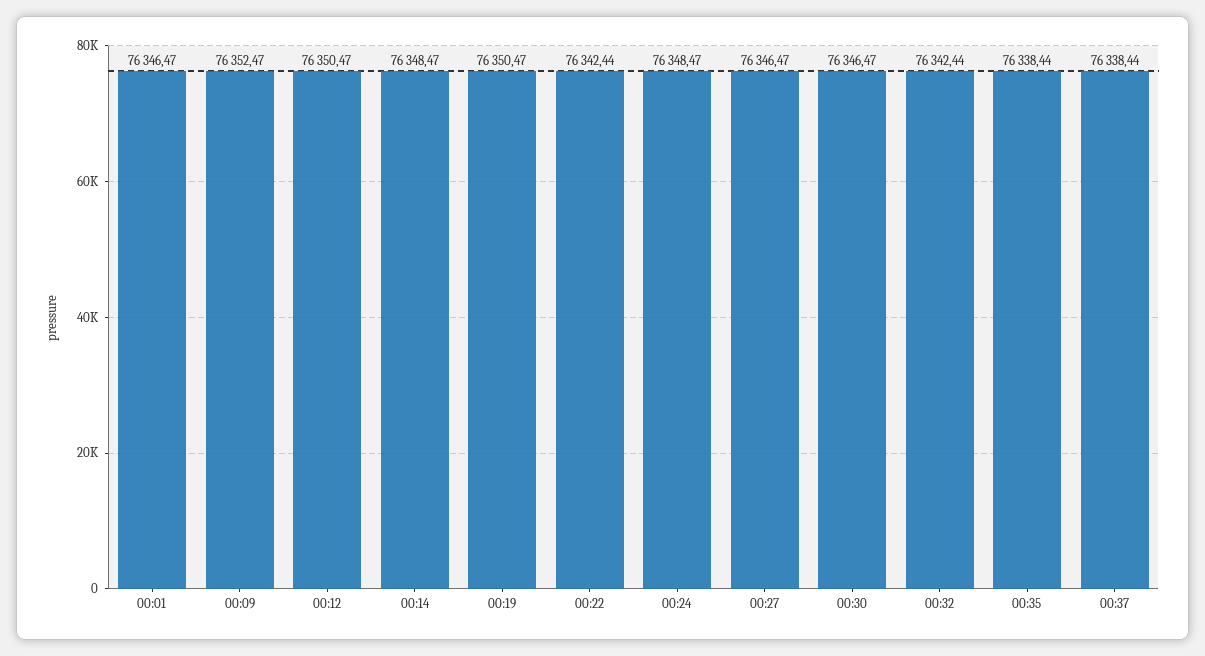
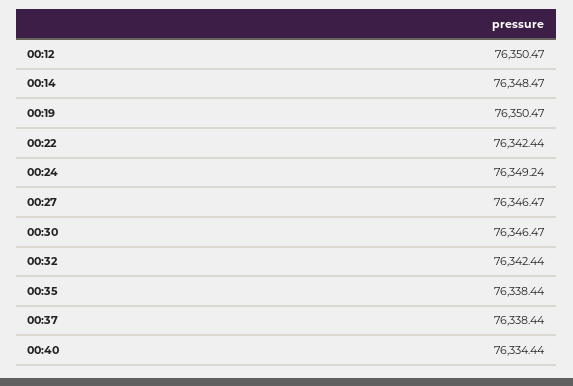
00:01: 76346.47 -> none
00:09: 76352.47 -> none
00:24: 76348.47 -> 76349.24
00:40: none -> 76334.44

